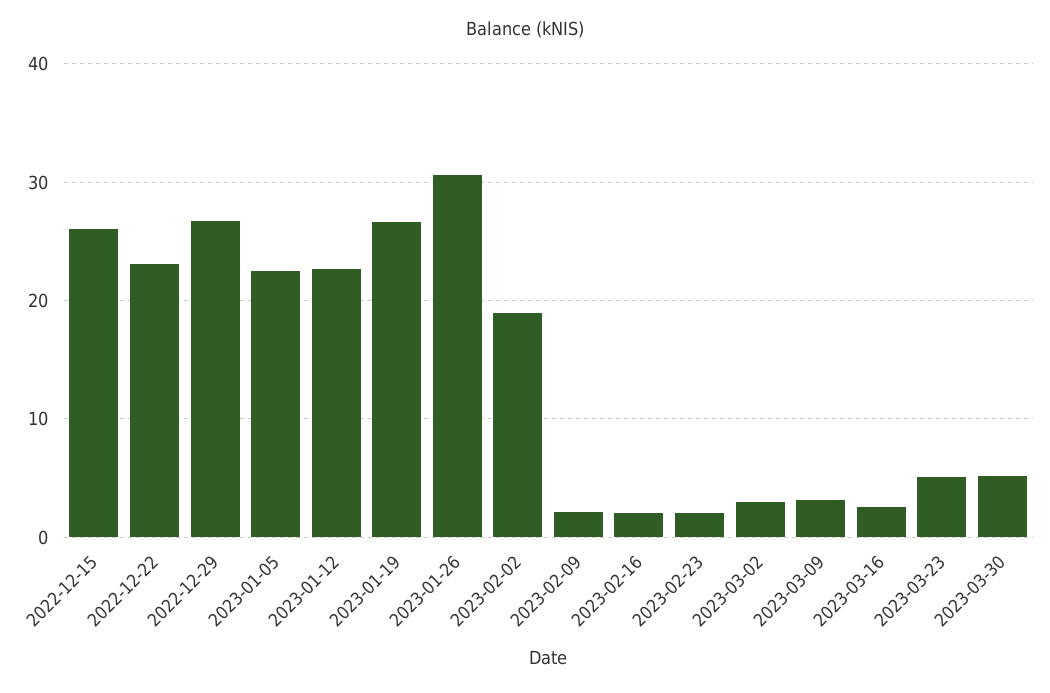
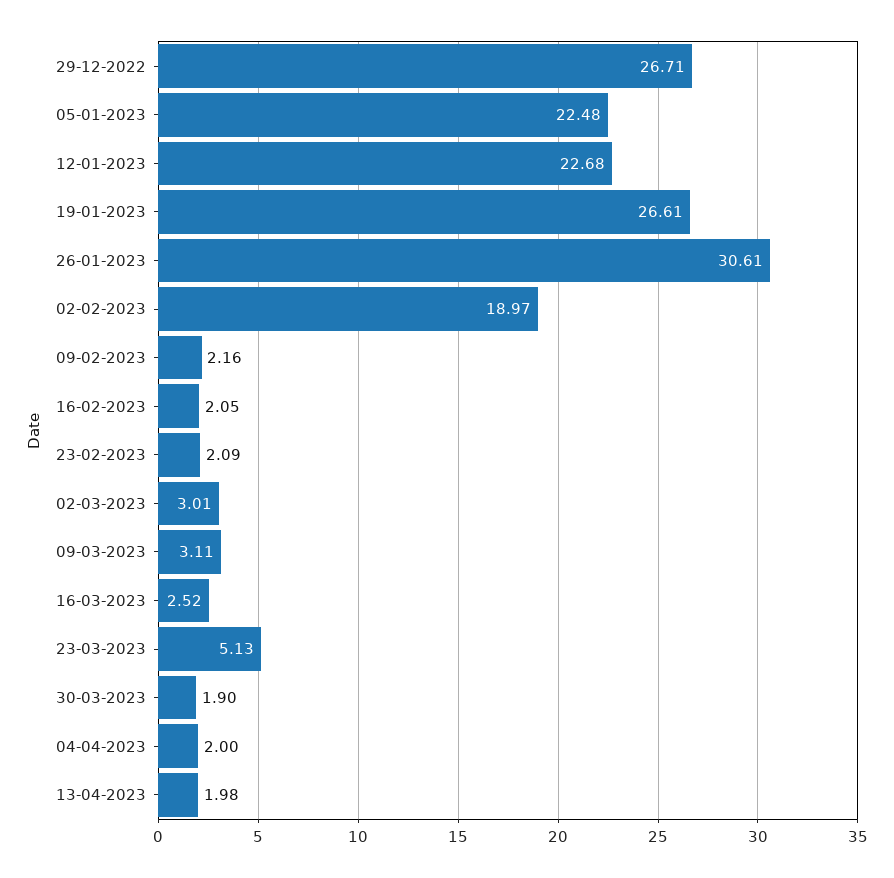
2022-12-15: 26 -> none
2022-12-22: 23 -> none
2023-03-30: 5 -> 1.9
04-04-2023: none -> 2
13-04-2023: none -> 1.98

